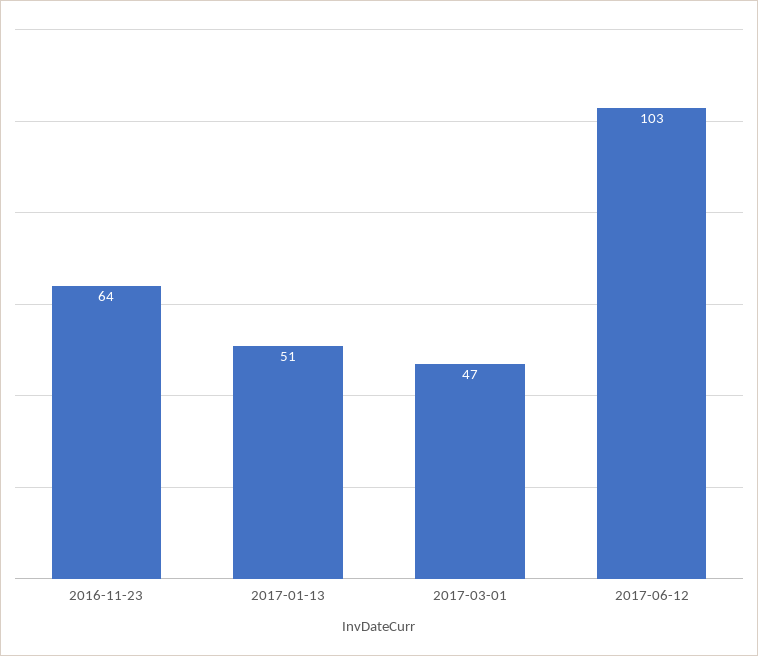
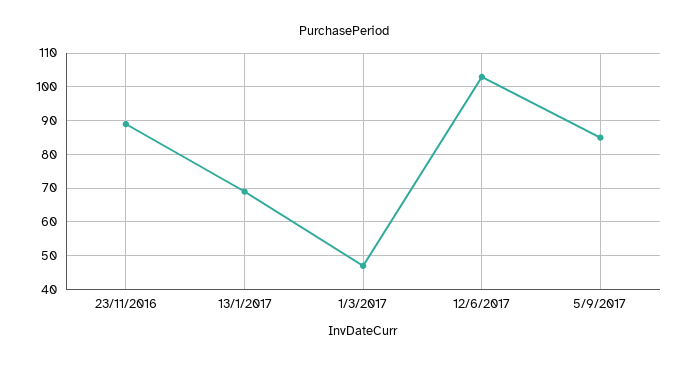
2016-11-23: 64 -> 90
2017-01-13: 51 -> 70
5/9/2017: none -> 85

